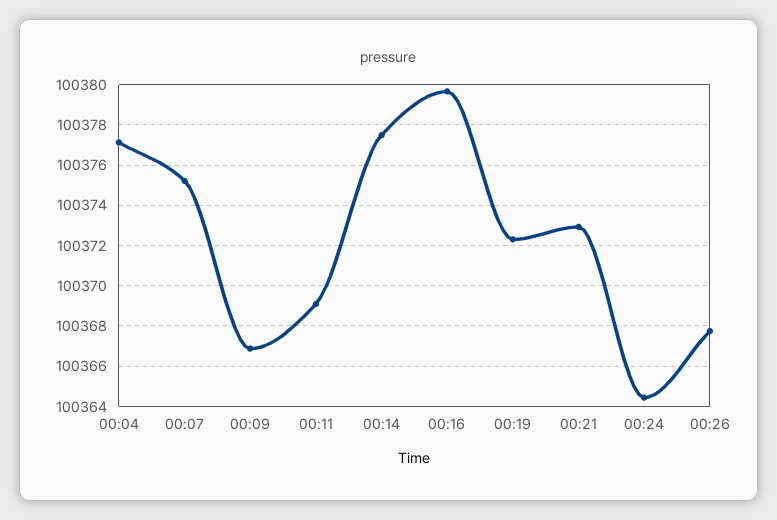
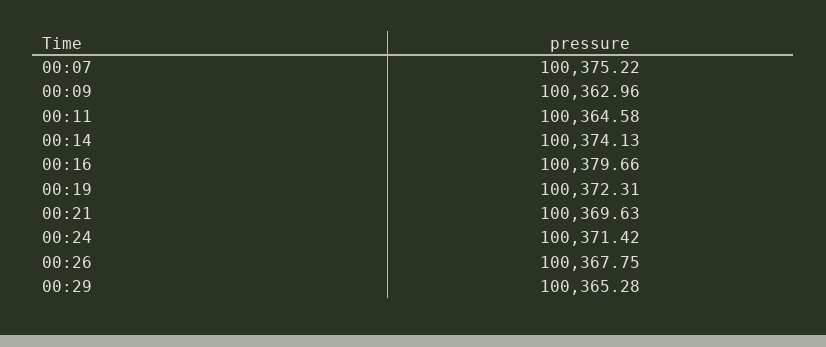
00:04: 100377 -> none
00:09: 100367 -> 100362.96
00:11: 100369 -> 100364.58
00:14: 100377.5 -> 100374.13
00:21: 100373 -> 100369.63
00:24: 100364.5 -> 100371.42
00:29: none -> 100365.28

